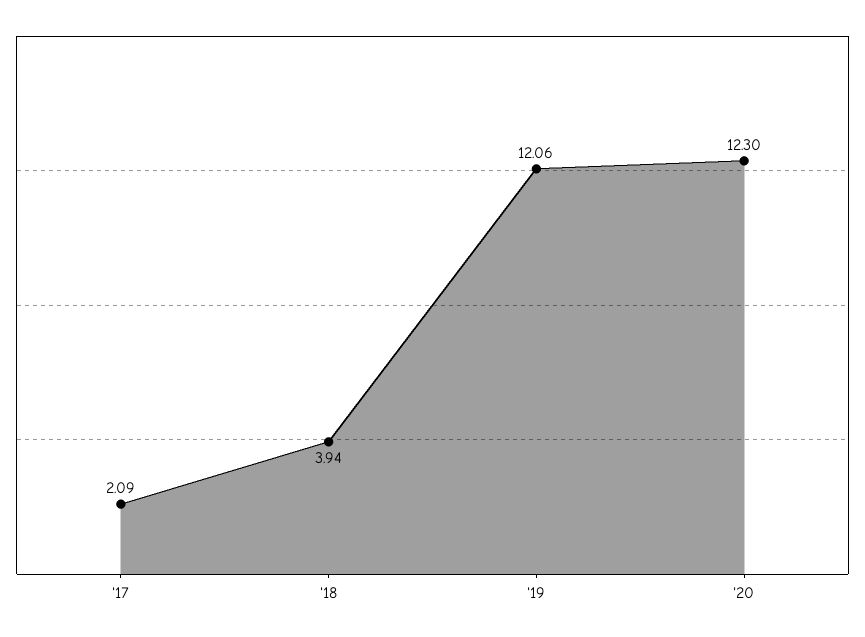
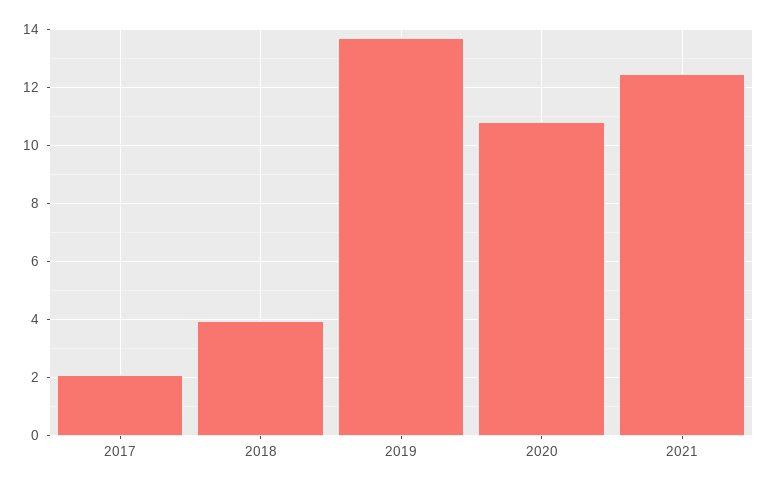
'19: 12.06 -> 13.75
'20: 12.3 -> 10.75
2021: none -> 12.5

